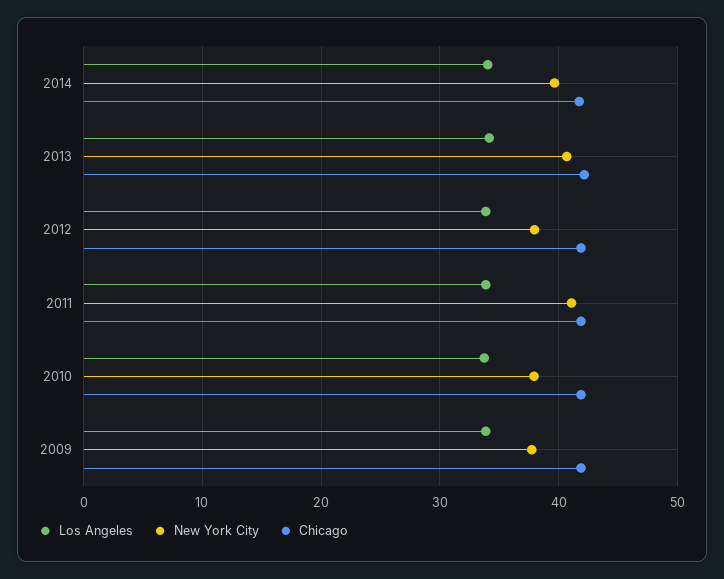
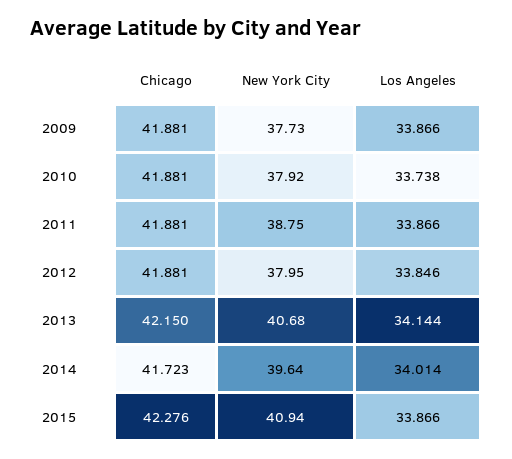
New York City, 2011: 41 -> 38.75
Chicago, 2015: none -> 42.276
New York City, 2015: none -> 40.94
Los Angeles, 2015: none -> 33.866

